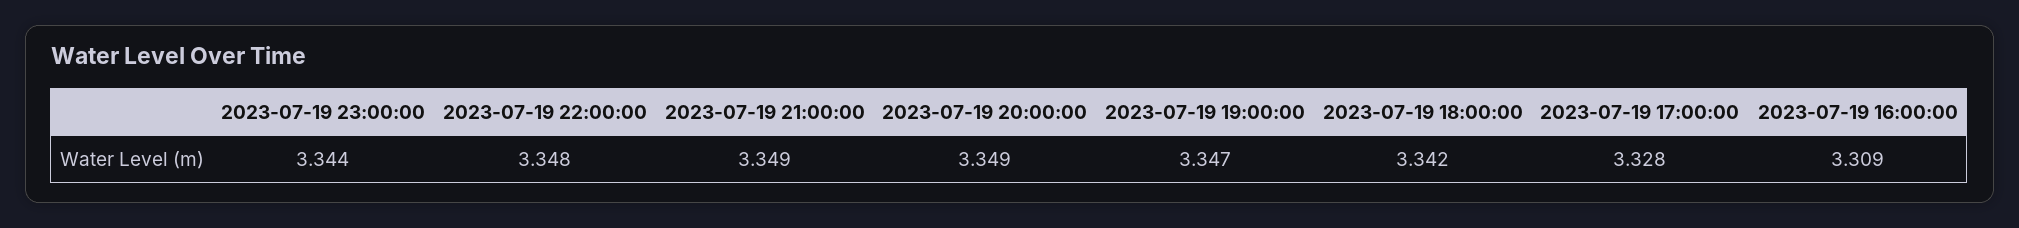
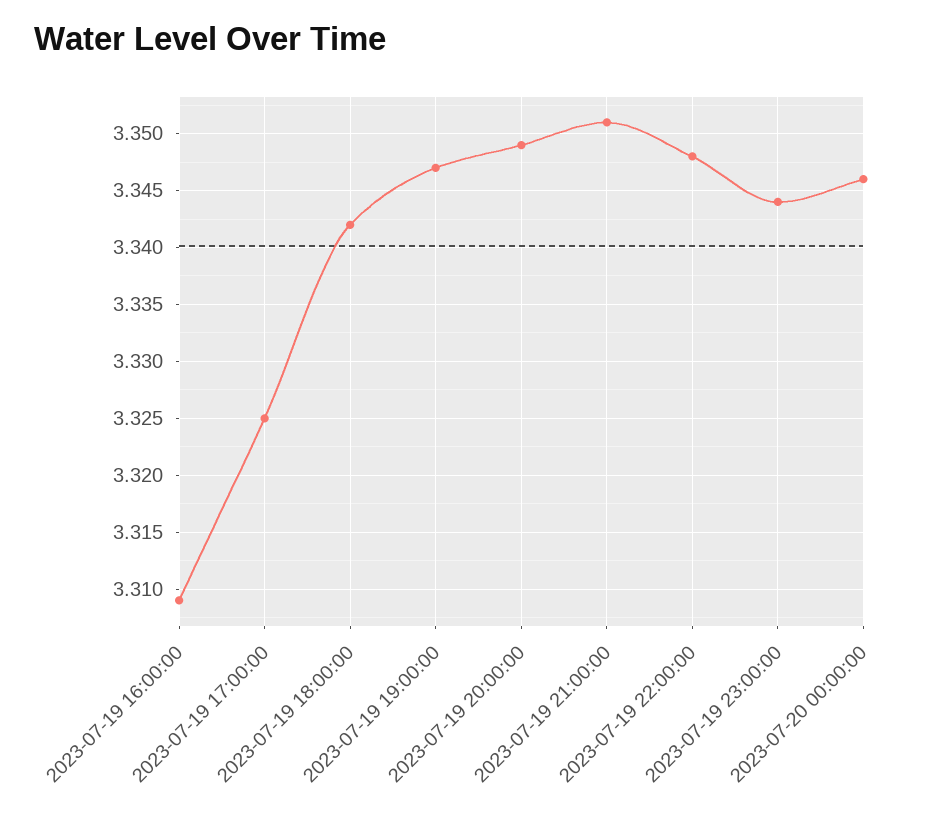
2023-07-19 21:00:00: 3.349 -> 3.351
2023-07-19 17:00:00: 3.328 -> 3.325
2023-07-20 00:00:00: none -> 3.346

